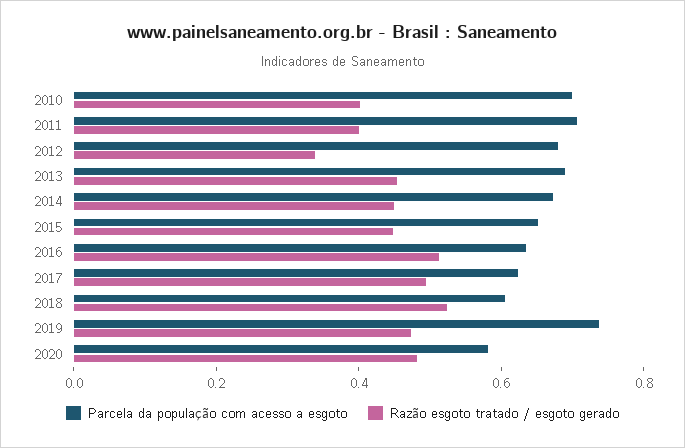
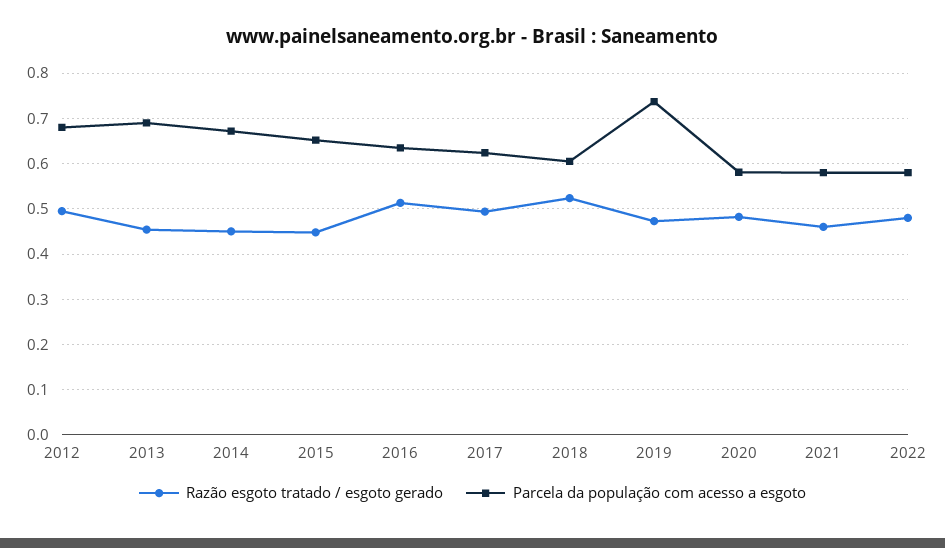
Parcela da população com acesso a esgoto, 2010: 0.7 -> none
Razão esgoto tratado / esgoto gerado, 2010: 0.4 -> none
Parcela da população com acesso a esgoto, 2011: 0.7 -> none
Razão esgoto tratado / esgoto gerado, 2011: 0.4 -> none
Razão esgoto tratado / esgoto gerado, 2012: 0.35 -> 0.5
Razão esgoto tratado / esgoto gerado, 2021: none -> 0.46
Parcela da população com acesso a esgoto, 2021: none -> 0.58
Razão esgoto tratado / esgoto gerado, 2022: none -> 0.48
Parcela da população com acesso a esgoto, 2022: none -> 0.58

